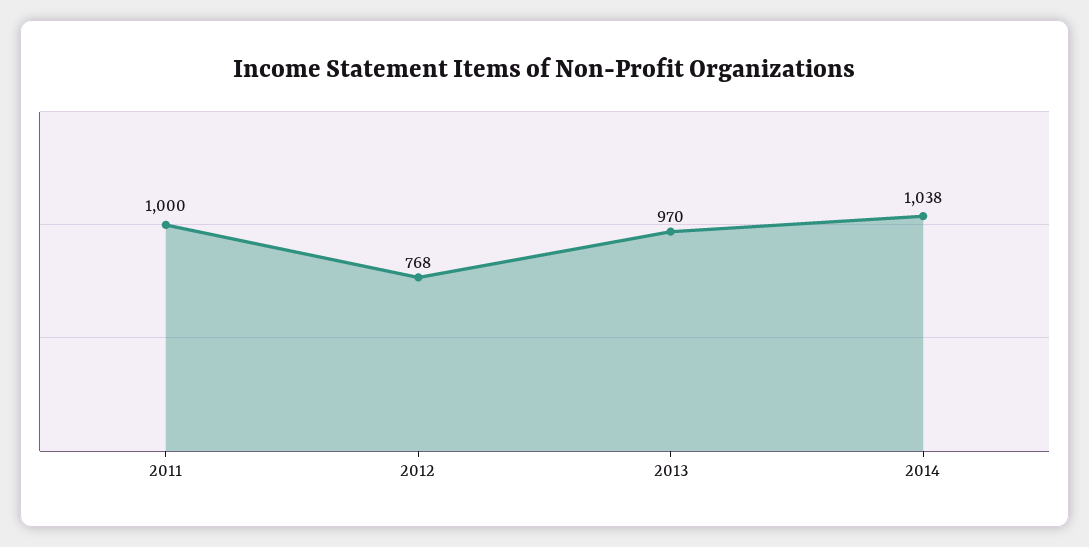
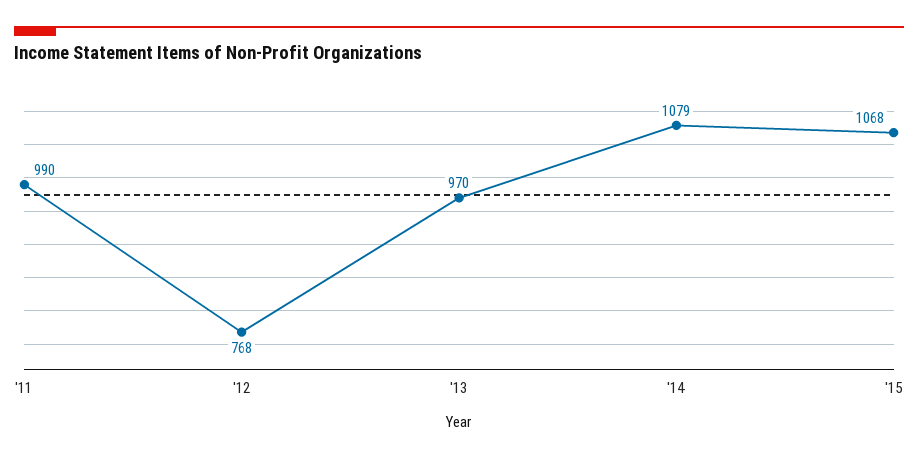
2011: 1000 -> 990
2014: 1038 -> 1079
'15: none -> 1068

